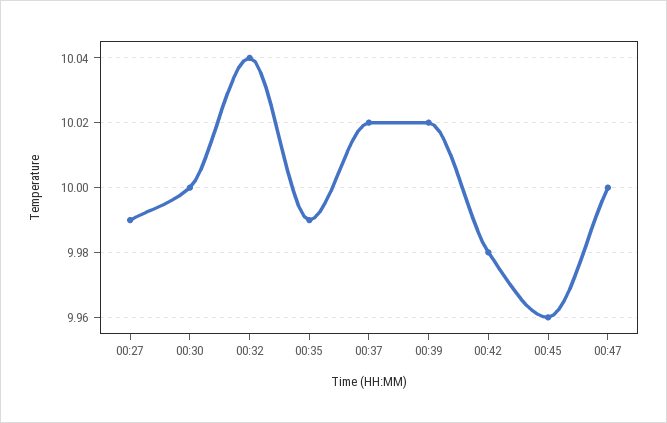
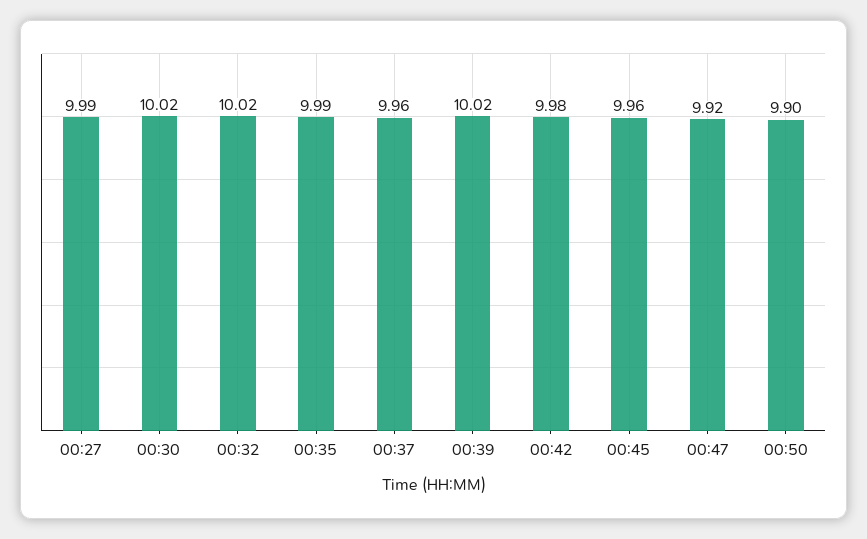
00:30: 10 -> 10.02
00:32: 10.04 -> 10.02
00:37: 10.02 -> 9.96
00:47: 10 -> 9.92
00:50: none -> 9.9

